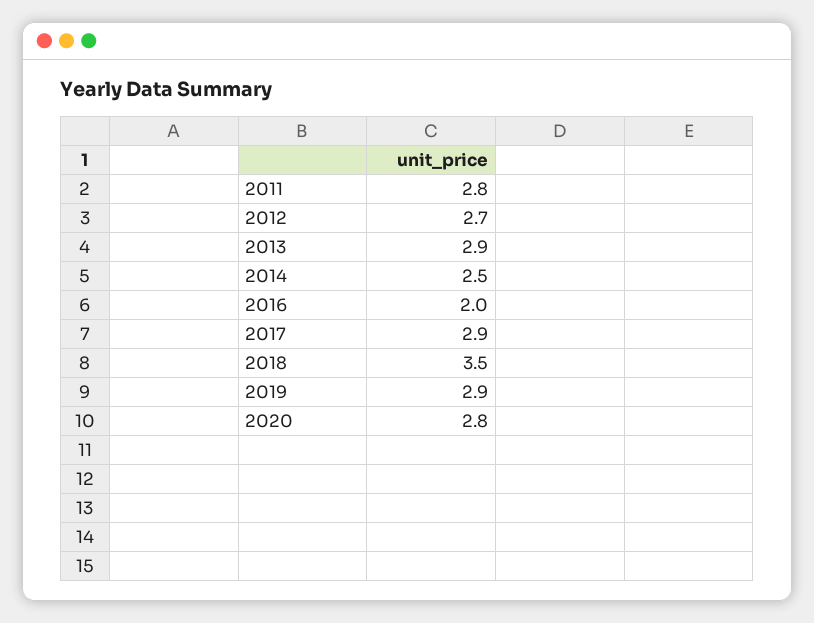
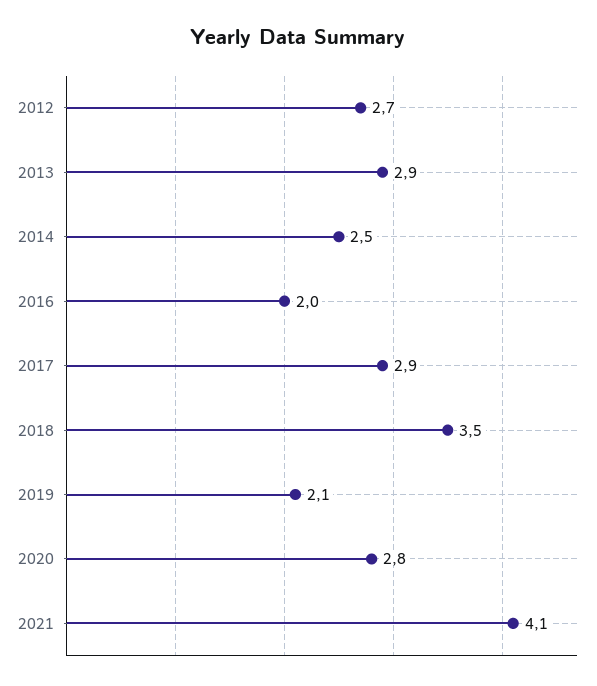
2011: 2.8 -> none
2019: 2.9 -> 2.1
2021: none -> 4.1

